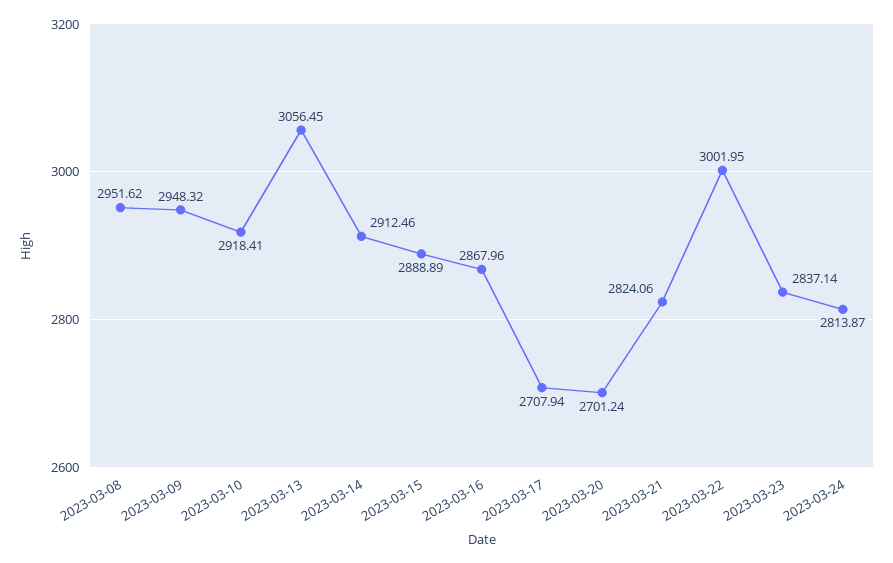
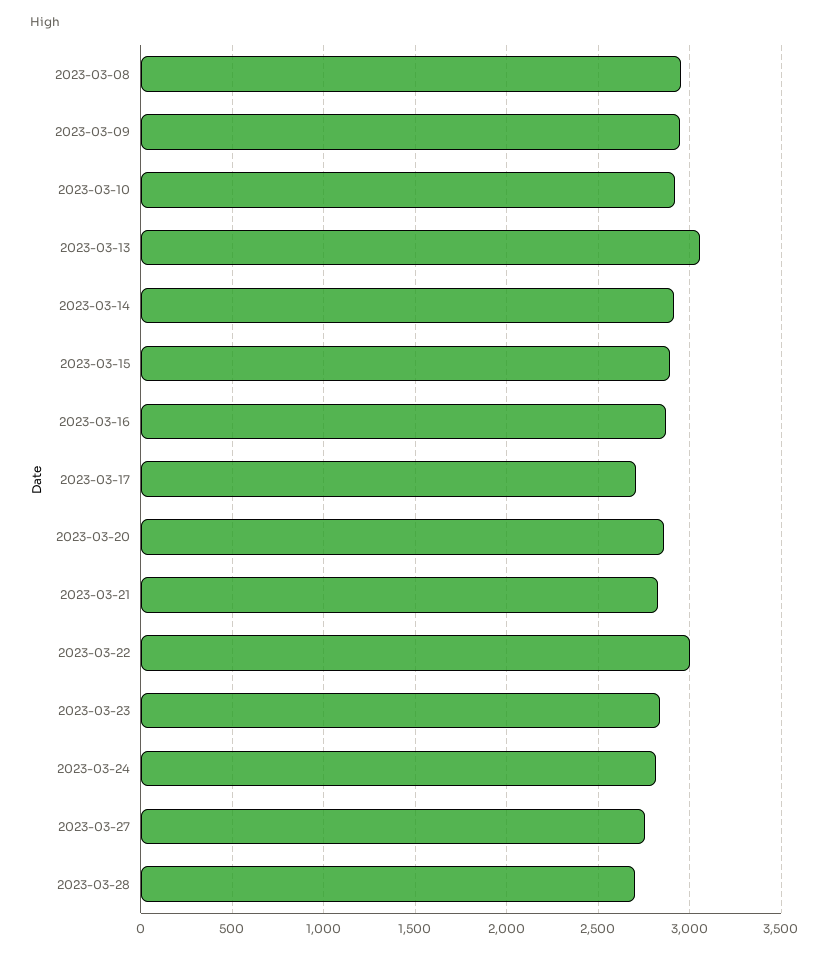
2023-03-20: 2701.24 -> 2850
2023-03-27: none -> 2750
2023-03-28: none -> 2700

